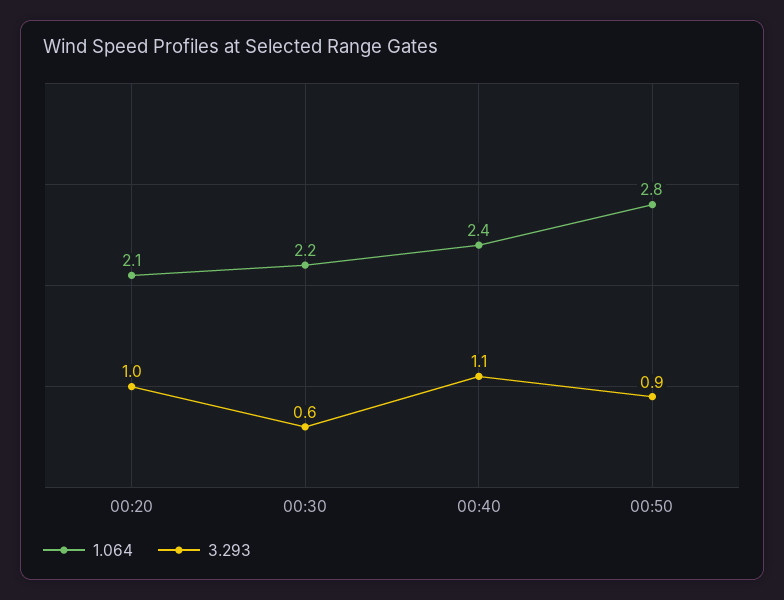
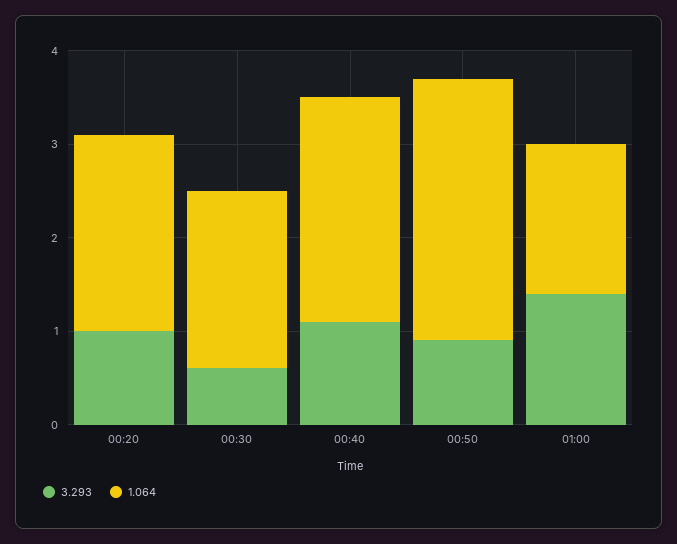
1.064, 00:30: 2.2 -> 1.9
3.293, 01:00: none -> 1.4
1.064, 01:00: none -> 1.6

